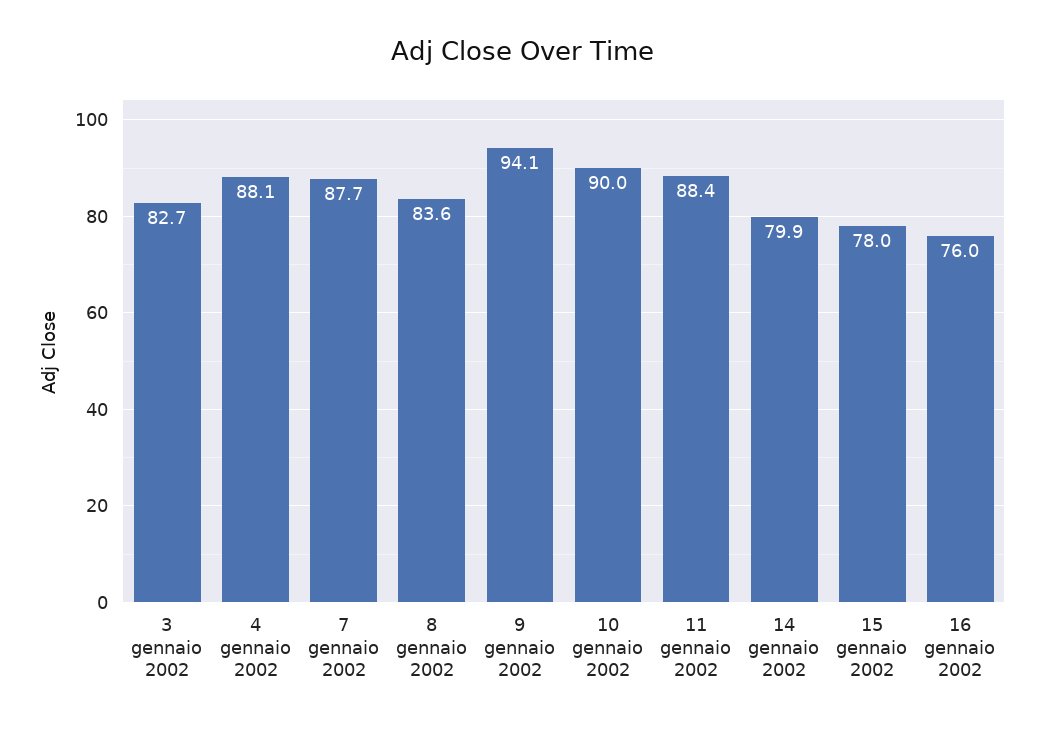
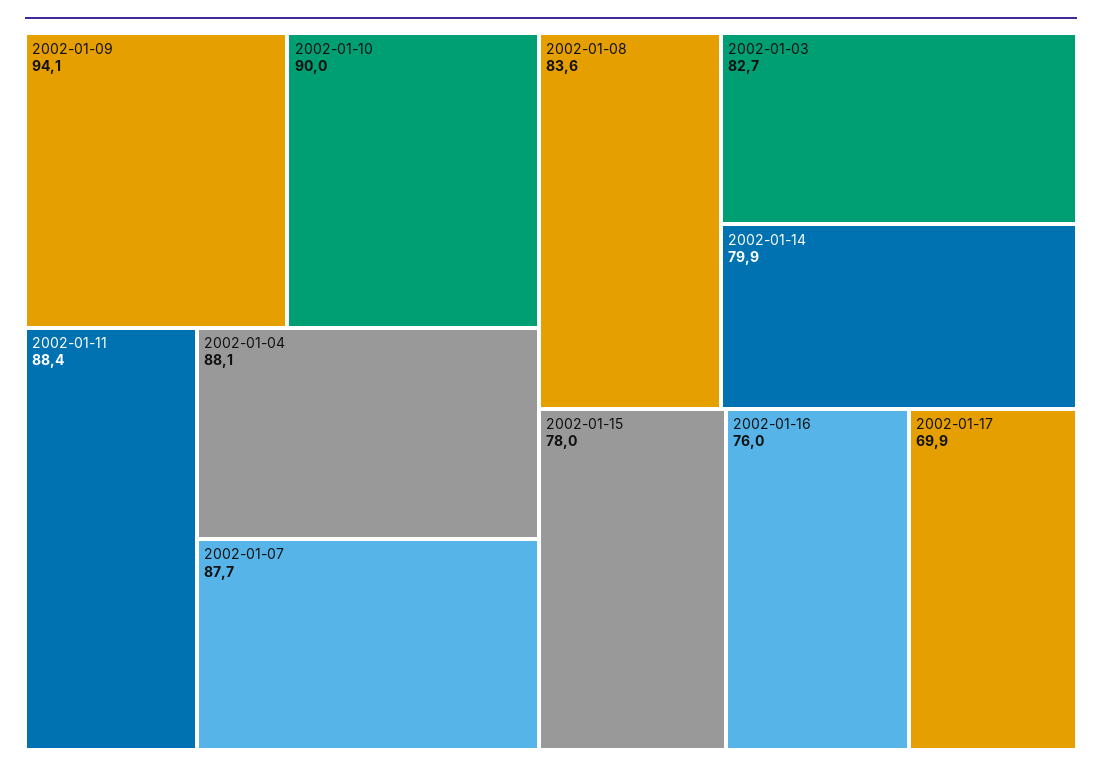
2002-01-17: none -> 69.9

